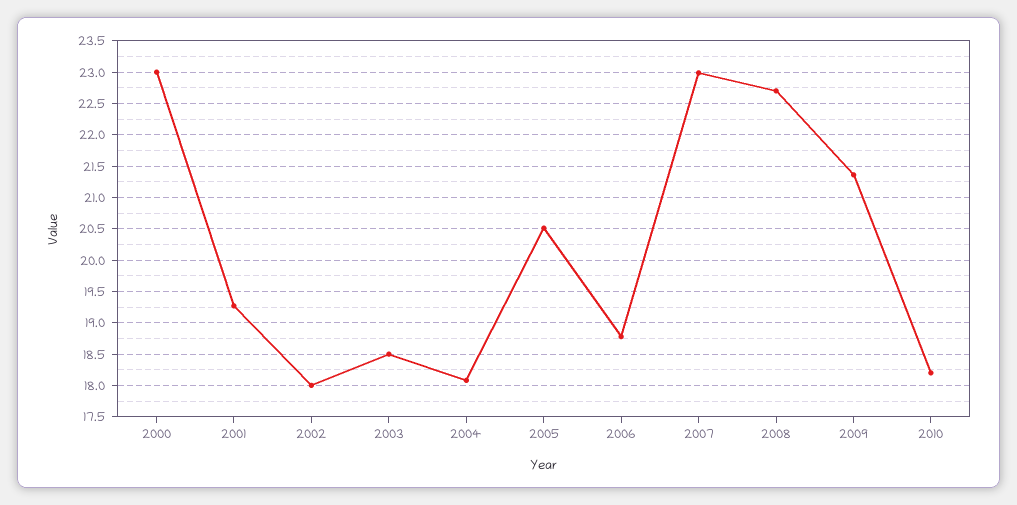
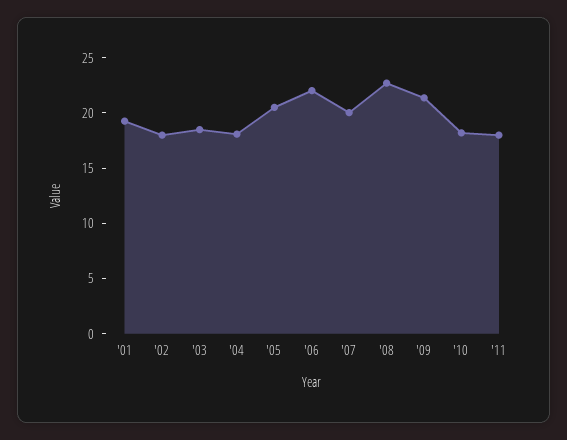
2000: 23 -> none
2006: 18.8 -> 22
2007: 23 -> 20
'11: none -> 18

